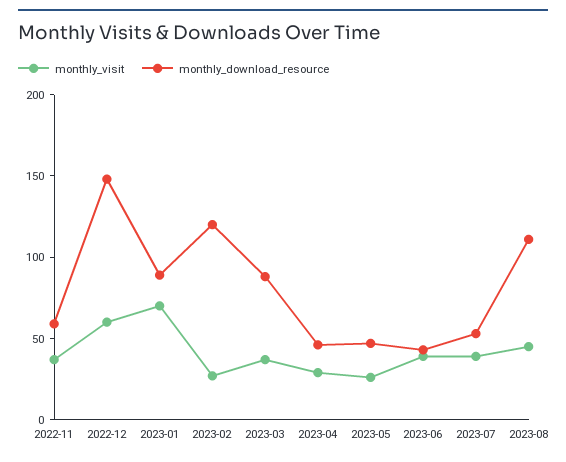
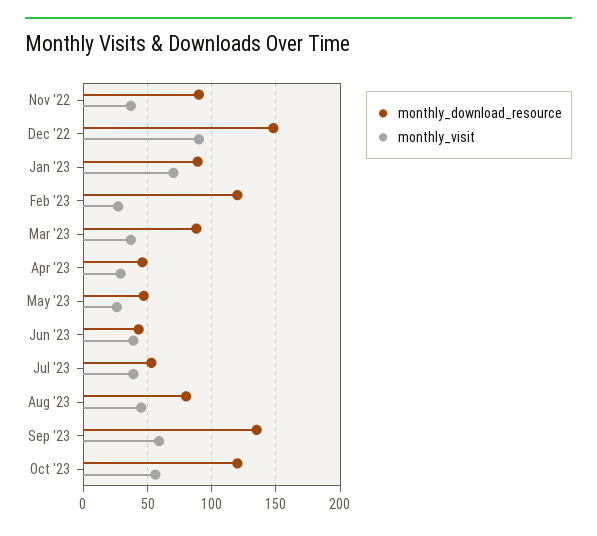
monthly_download_resource, 2022-11: 60 -> 90
monthly_visit, 2022-12: 60 -> 90
monthly_download_resource, 2023-08: 110 -> 80
monthly_download_resource, Sep '23: none -> 135
monthly_visit, Sep '23: none -> 60
monthly_download_resource, Oct '23: none -> 120
monthly_visit, Oct '23: none -> 55

